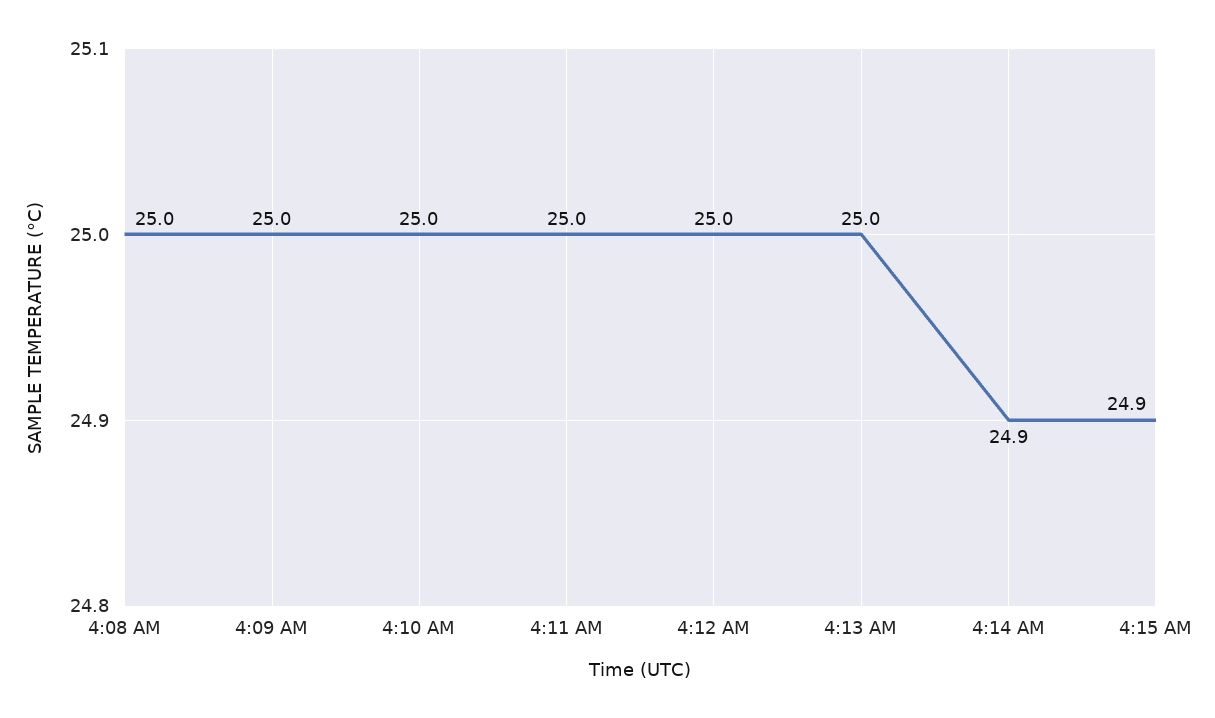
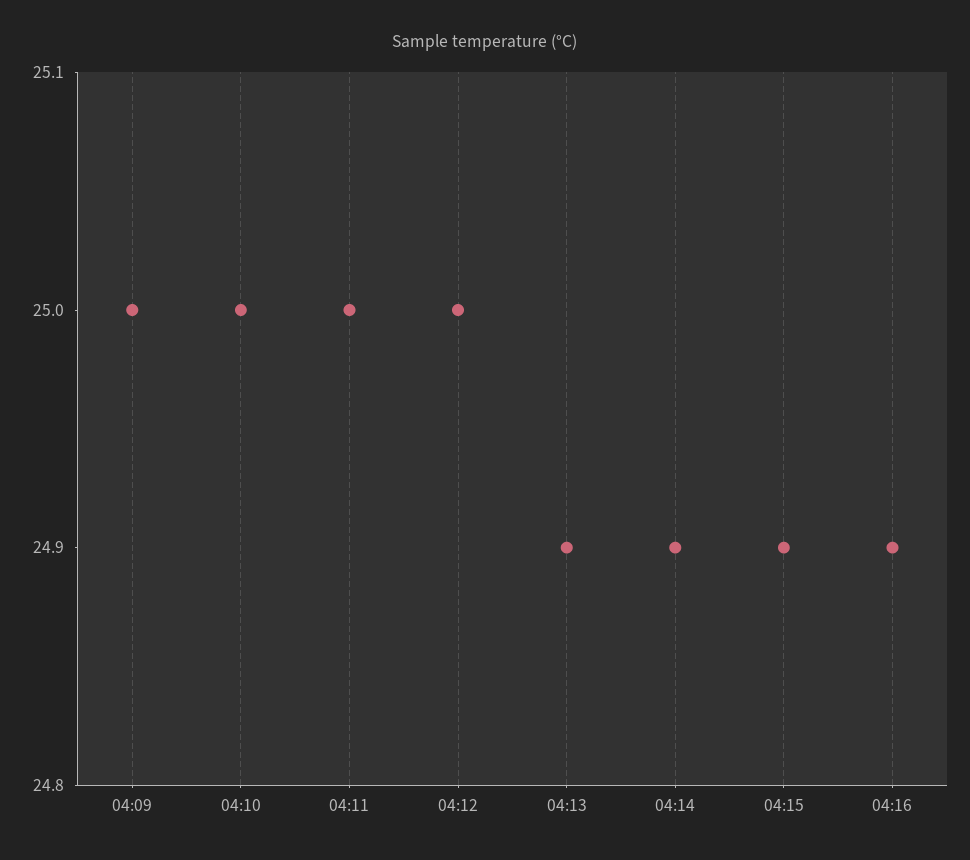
4:08 AM: 25 -> none
4:13 AM: 25 -> 24.9
04:16: none -> 24.9

